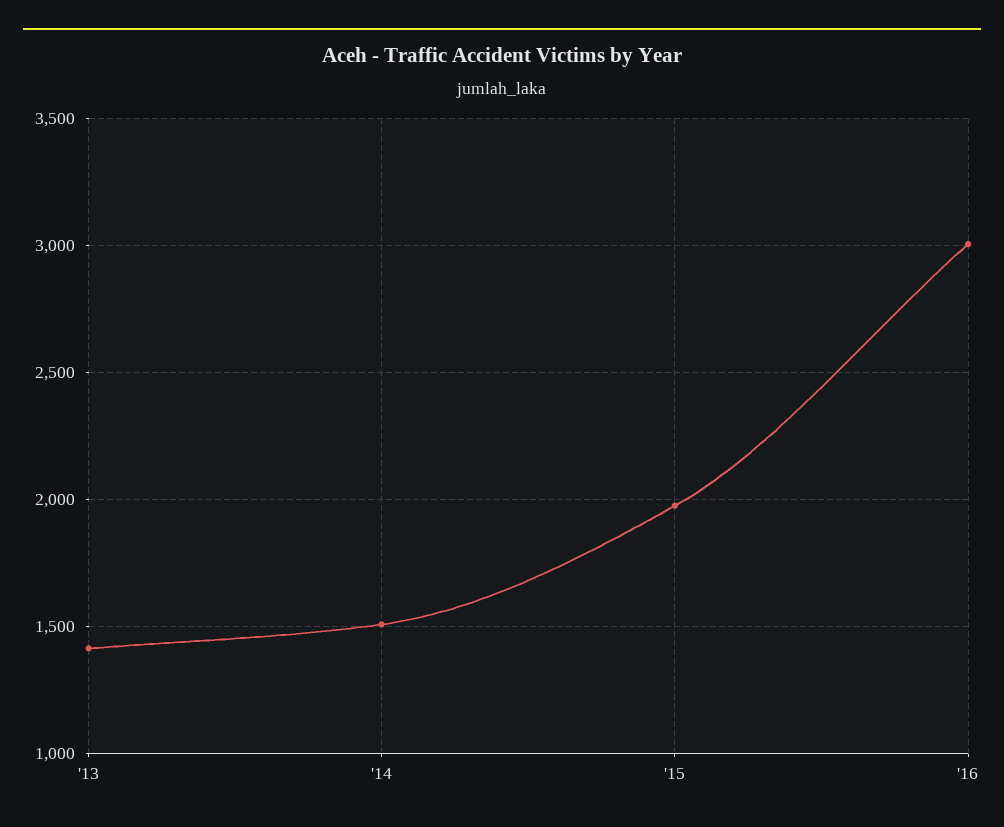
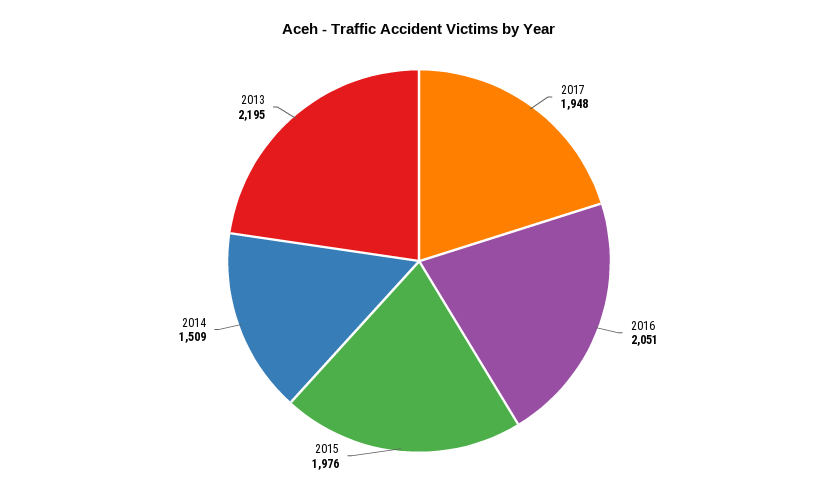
'13: 1400 -> 2195
'16: 3000 -> 2051
2017: none -> 1948

